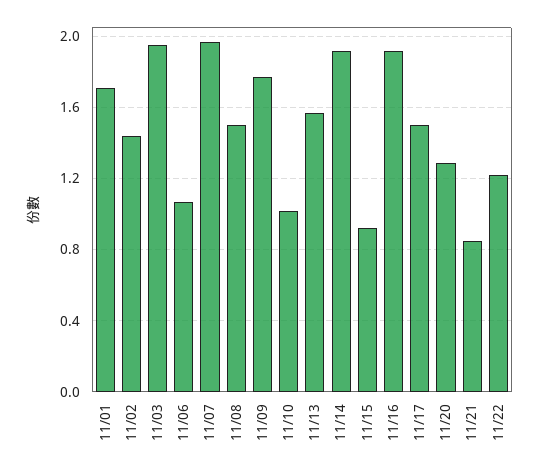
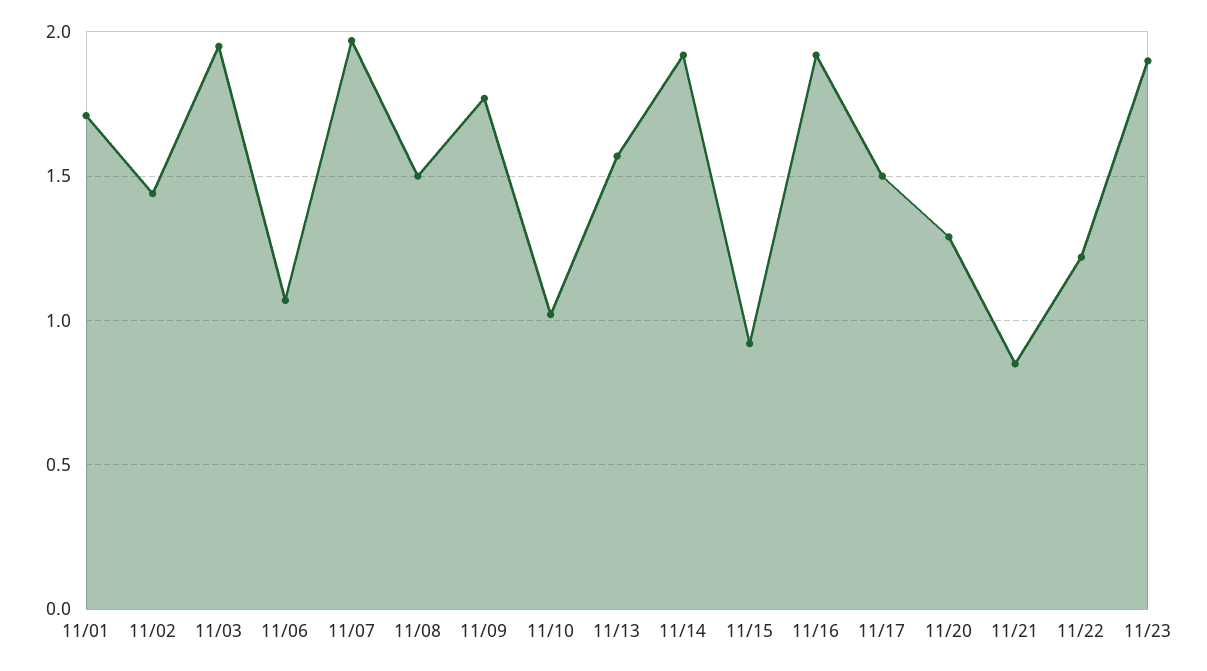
11/23: none -> 1.9

